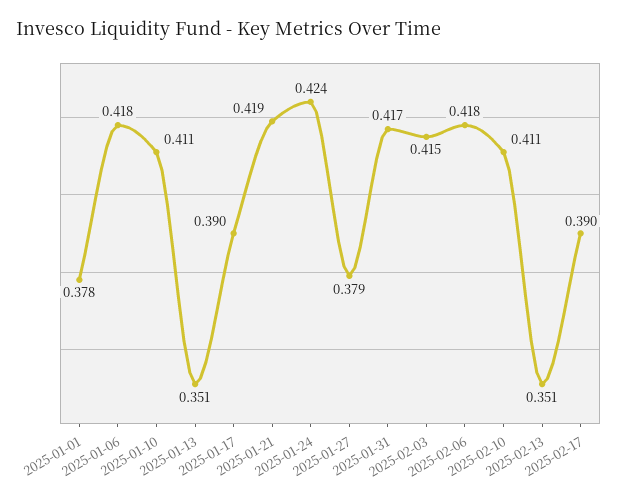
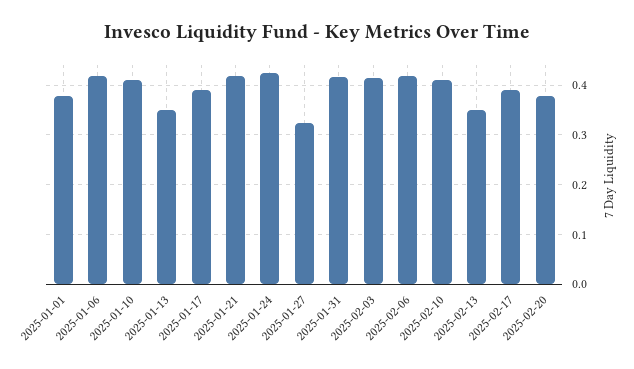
2025-01-27: 0.379 -> 0.32
2025-02-20: none -> 0.38

